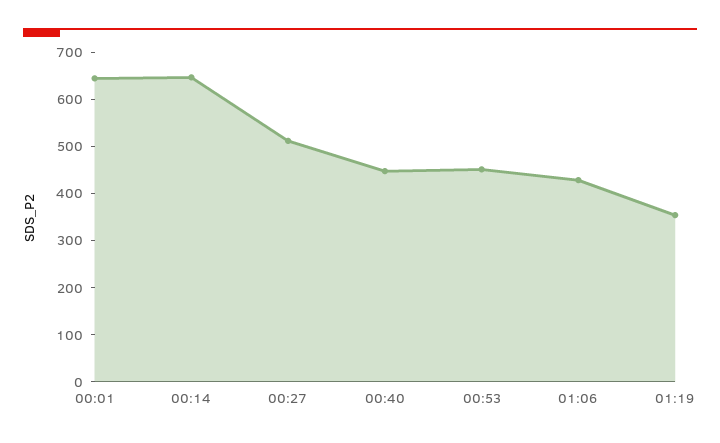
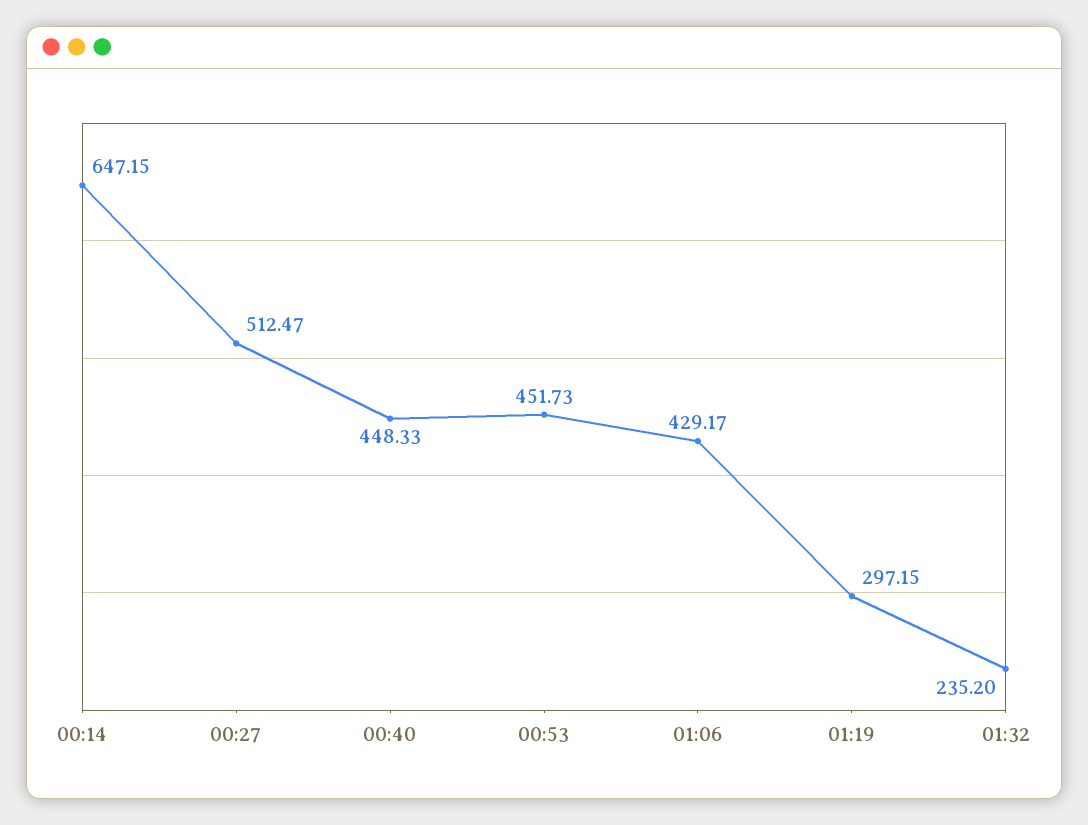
00:01: 640 -> none
01:19: 360 -> 297.15
01:32: none -> 235.2

